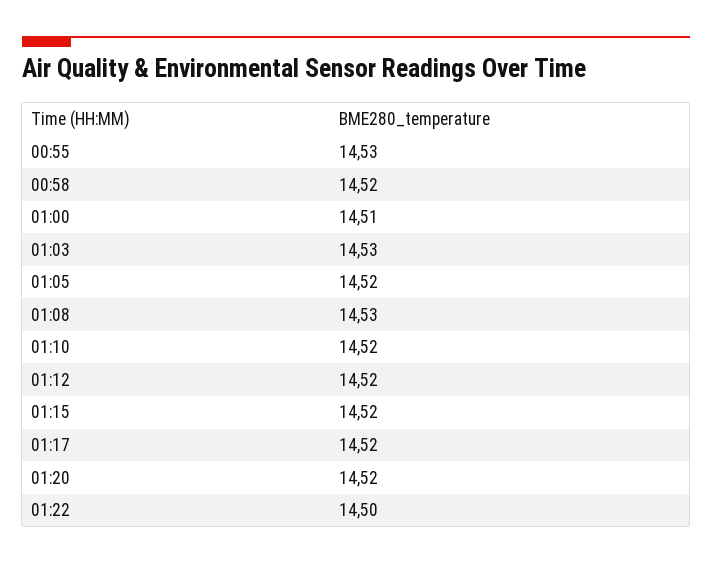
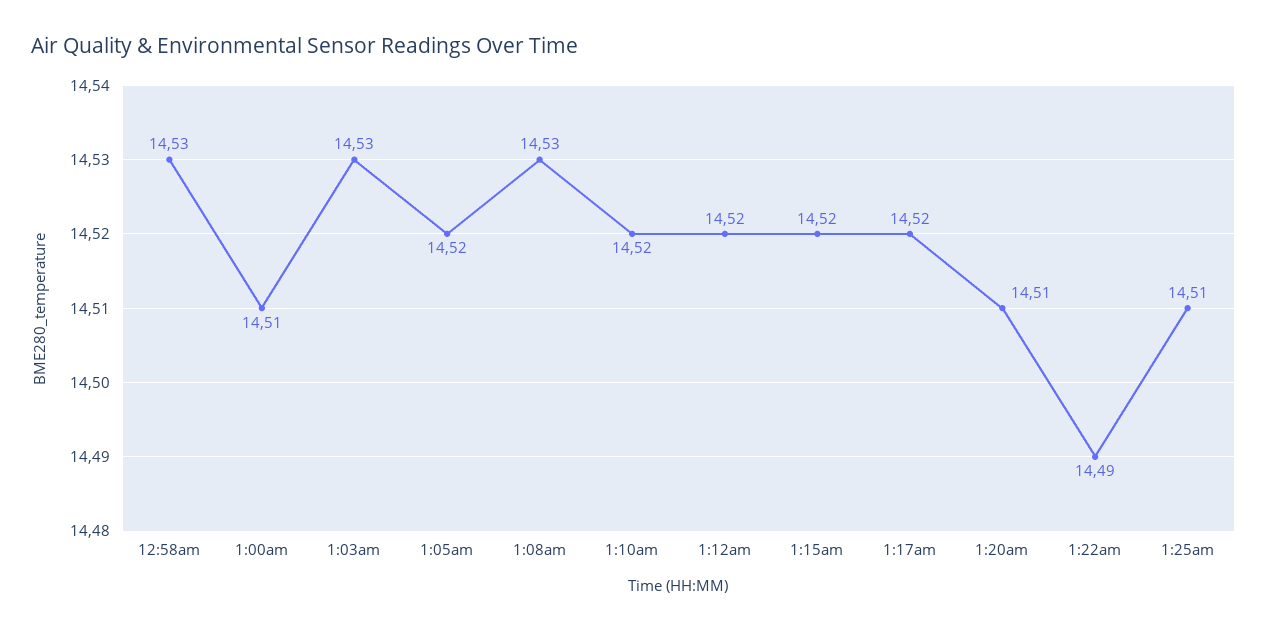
00:55: 14.53 -> none
00:58: 14.52 -> 14.53
01:20: 14.52 -> 14.51
01:22: 14.5 -> 14.49
1:25am: none -> 14.51

